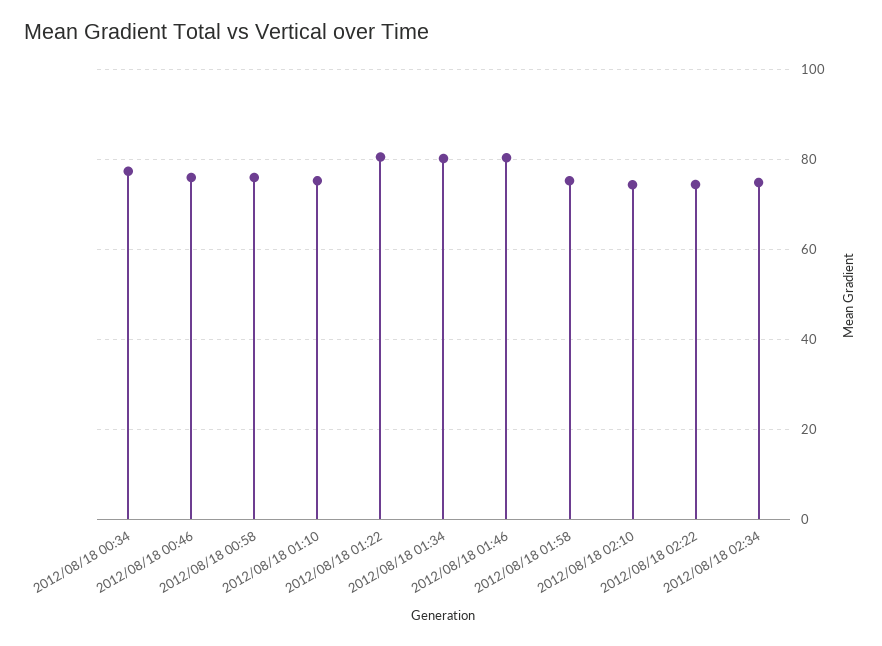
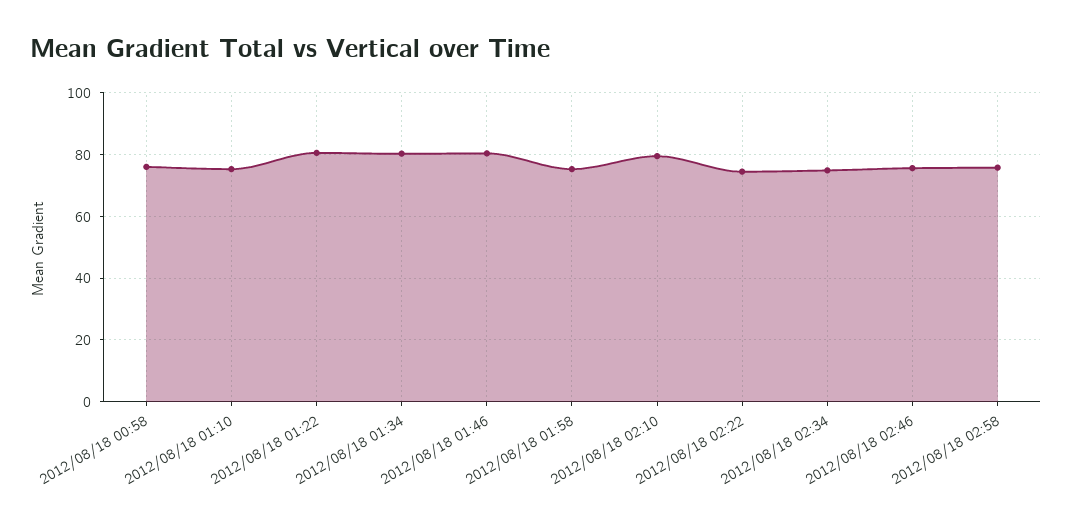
2012/08/18 00:34: 78 -> none
2012/08/18 00:46: 76 -> none
2012/08/18 02:10: 74 -> 80
2012/08/18 02:46: none -> 76
2012/08/18 02:58: none -> 76

